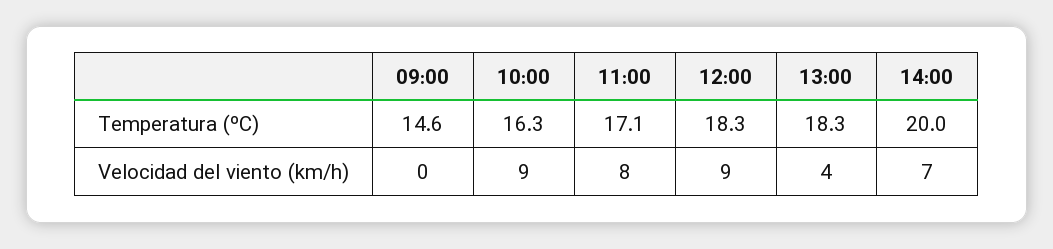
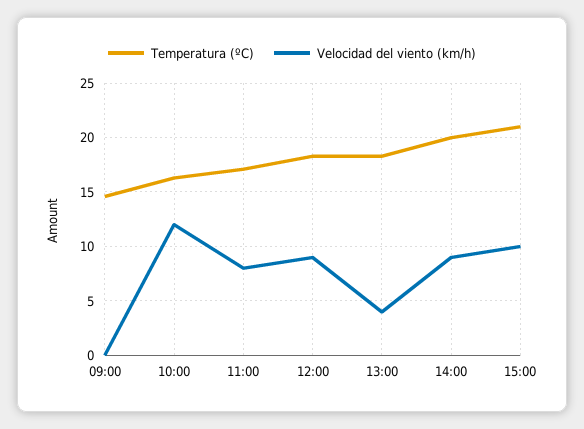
Velocidad del viento (km/h), 10:00: 9 -> 12
Velocidad del viento (km/h), 14:00: 7 -> 9
Temperatura (ºC), 15:00: none -> 21
Velocidad del viento (km/h), 15:00: none -> 10

